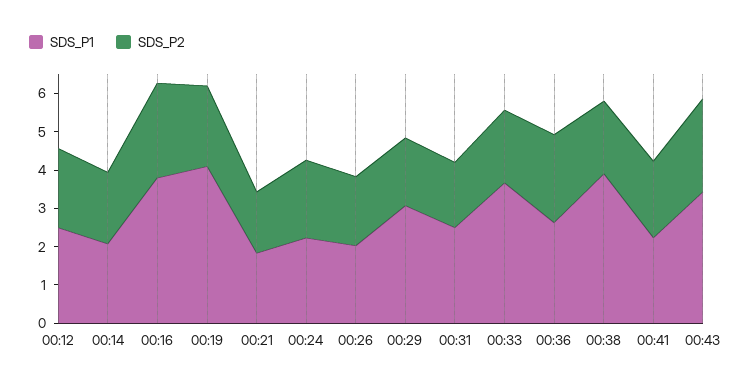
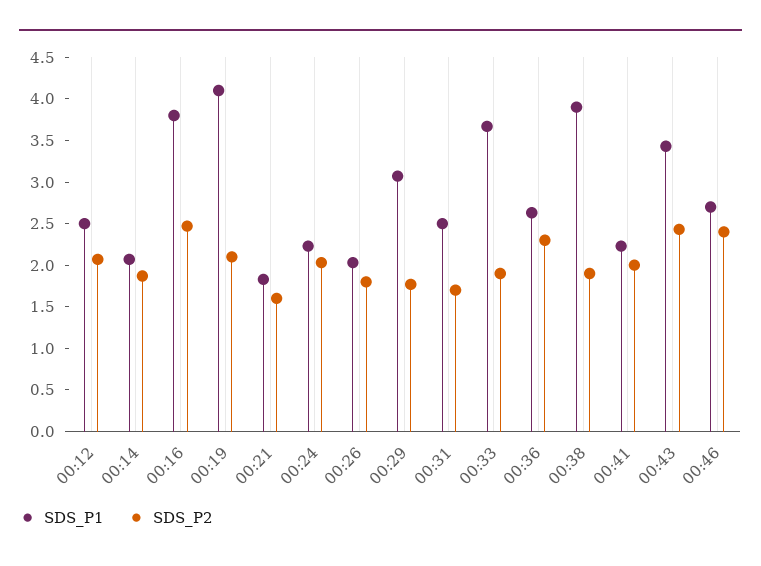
SDS_P1, 00:46: none -> 2.7
SDS_P2, 00:46: none -> 2.4

